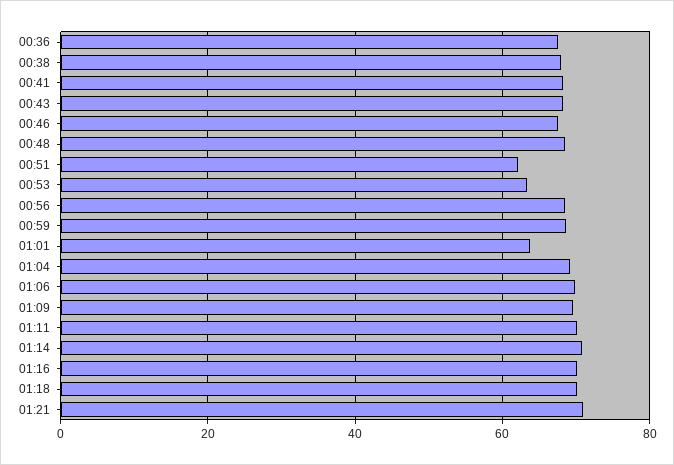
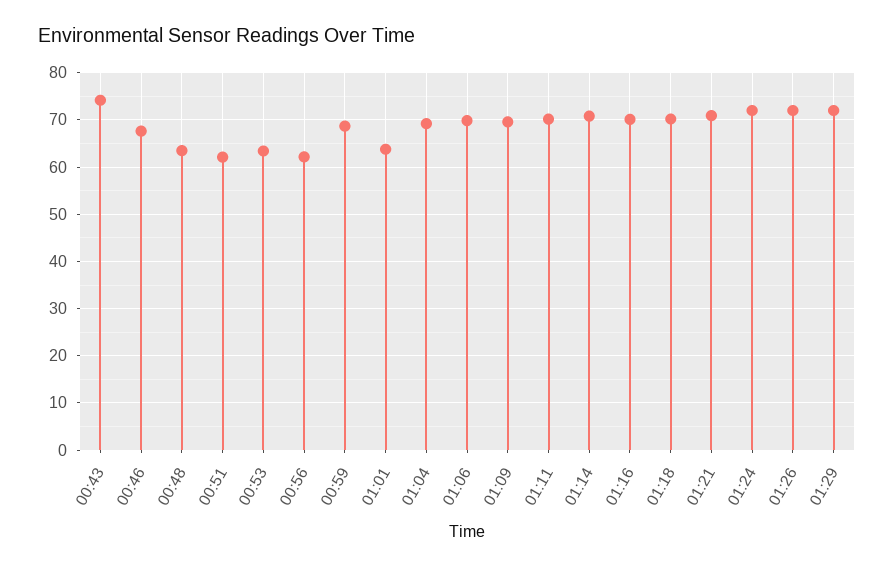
00:36: 68 -> none
00:38: 68 -> none
00:41: 68 -> none
00:43: 68 -> 74
00:48: 68 -> 64
00:56: 68 -> 62
01:24: none -> 72
01:26: none -> 72
01:29: none -> 72

